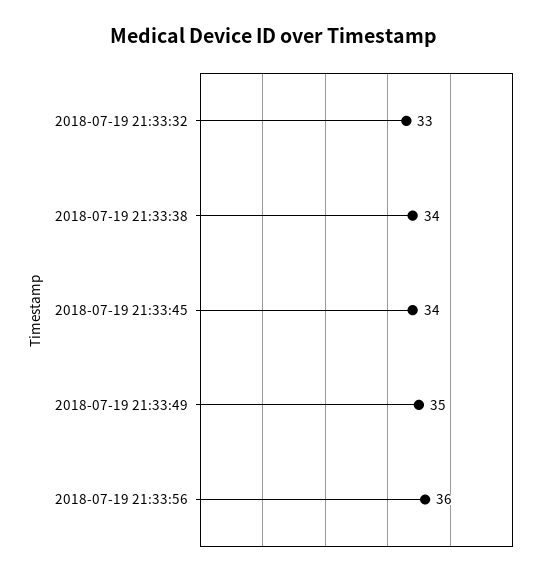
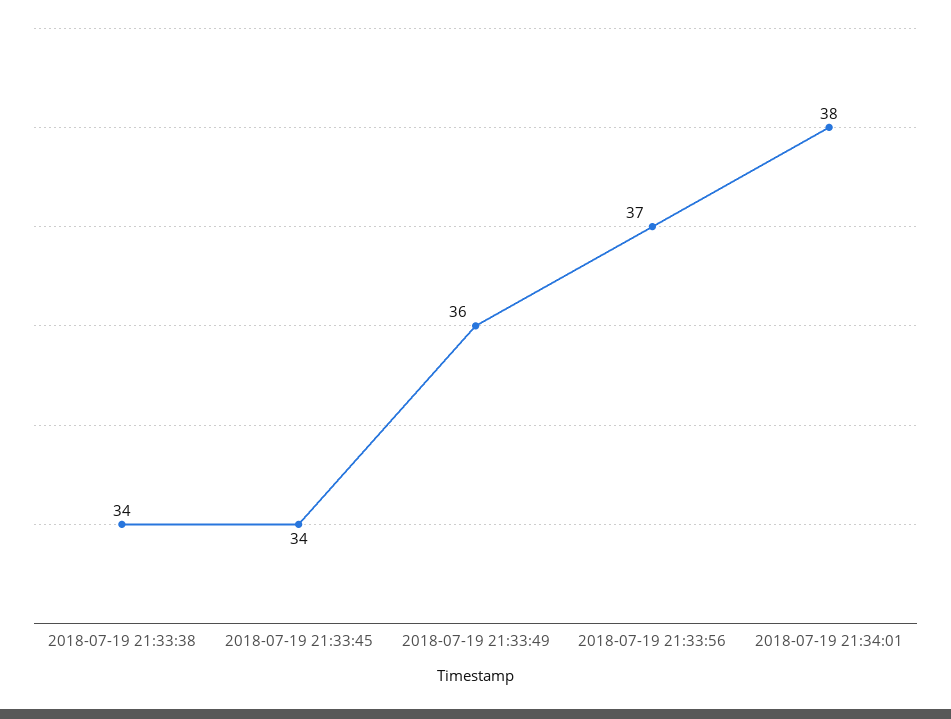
2018-07-19 21:33:32: 33 -> none
2018-07-19 21:33:49: 35 -> 36
2018-07-19 21:33:56: 36 -> 37
2018-07-19 21:34:01: none -> 38

